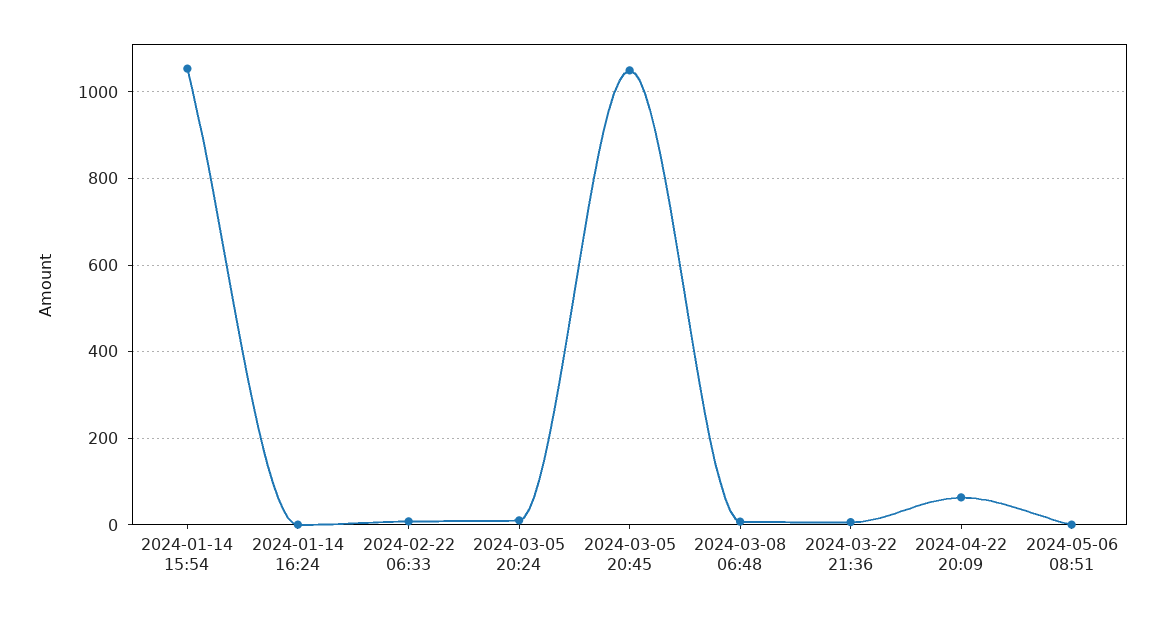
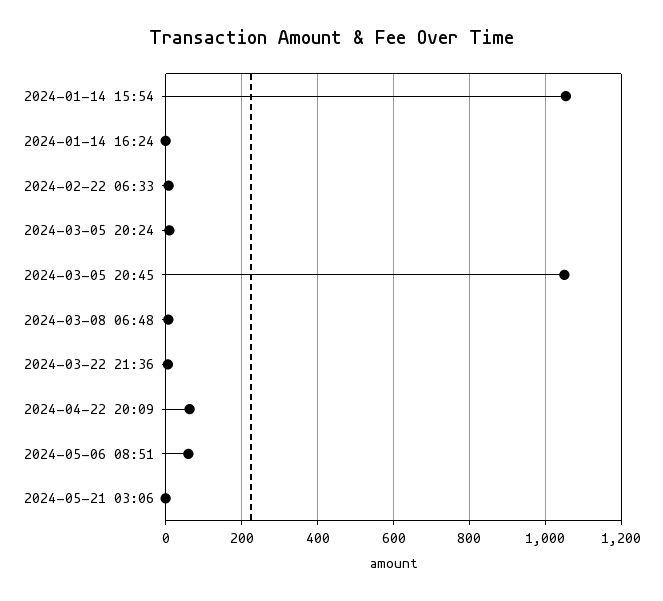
2024-05-06 08:51: 0 -> 60
2024-05-21 03:06: none -> 0

